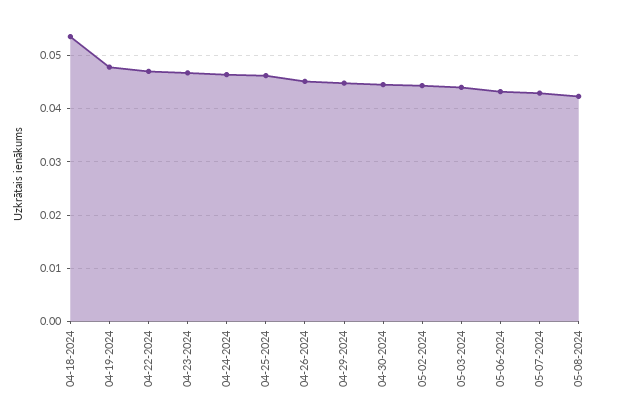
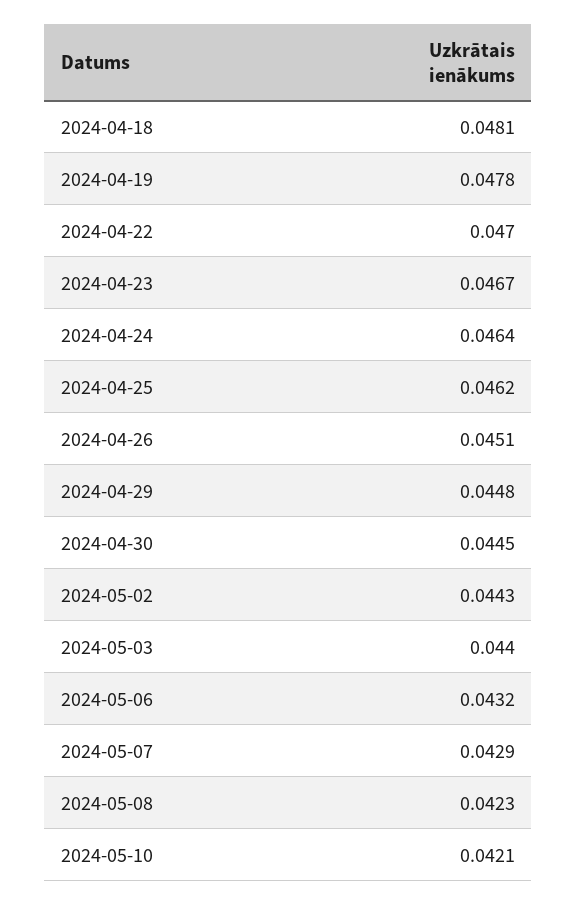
04-18-2024: 0.054 -> 0.0481
2024-05-10: none -> 0.0421

